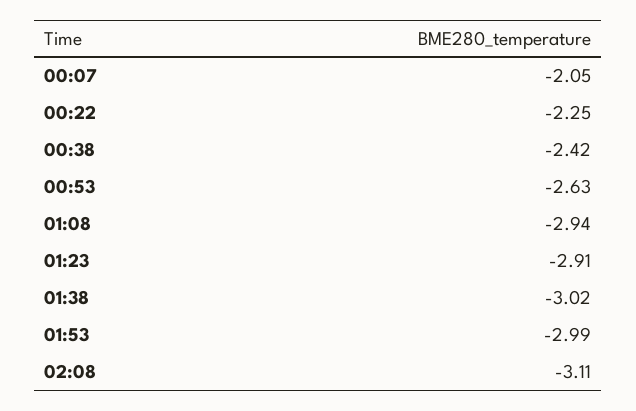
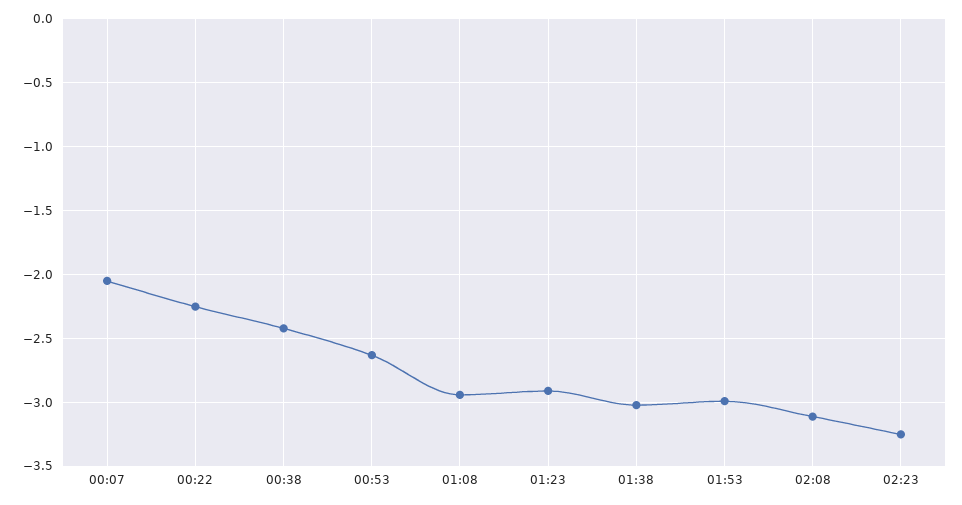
02:23: none -> -3.25

